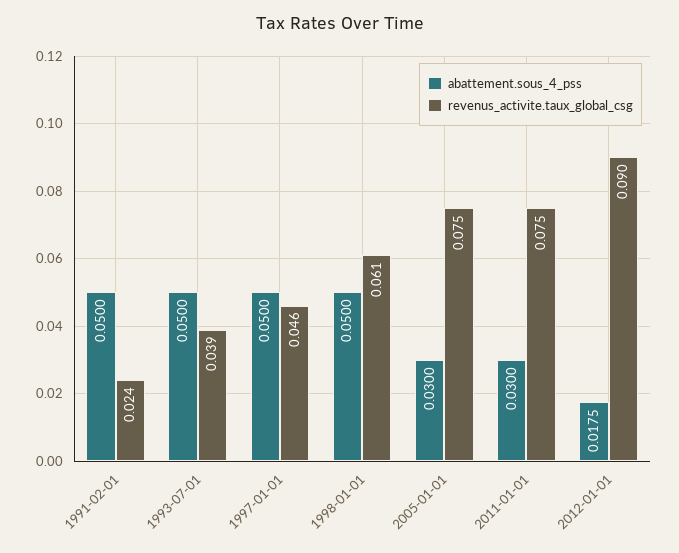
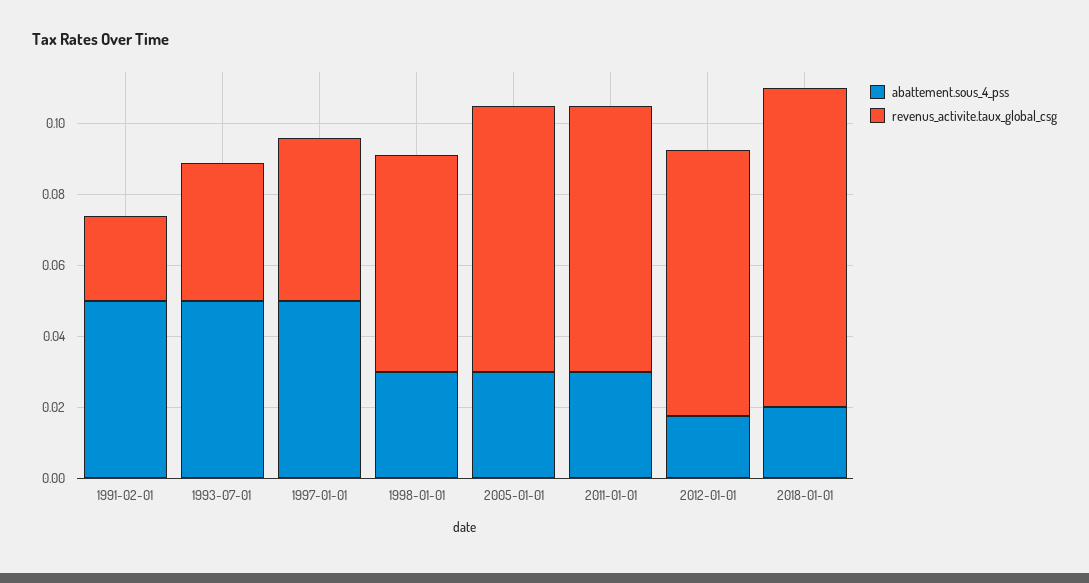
abattement.sous_4_pss, 1998-01-01: 0.05 -> 0.03
revenus_activite.taux_global_csg, 2012-01-01: 0.09 -> 0.075
abattement.sous_4_pss, 2018-01-01: none -> 0.02
revenus_activite.taux_global_csg, 2018-01-01: none -> 0.09

